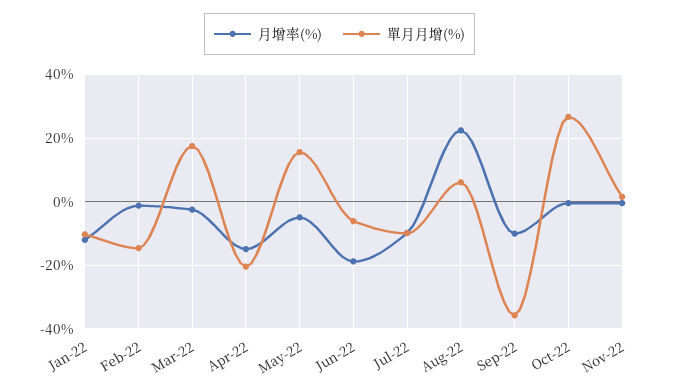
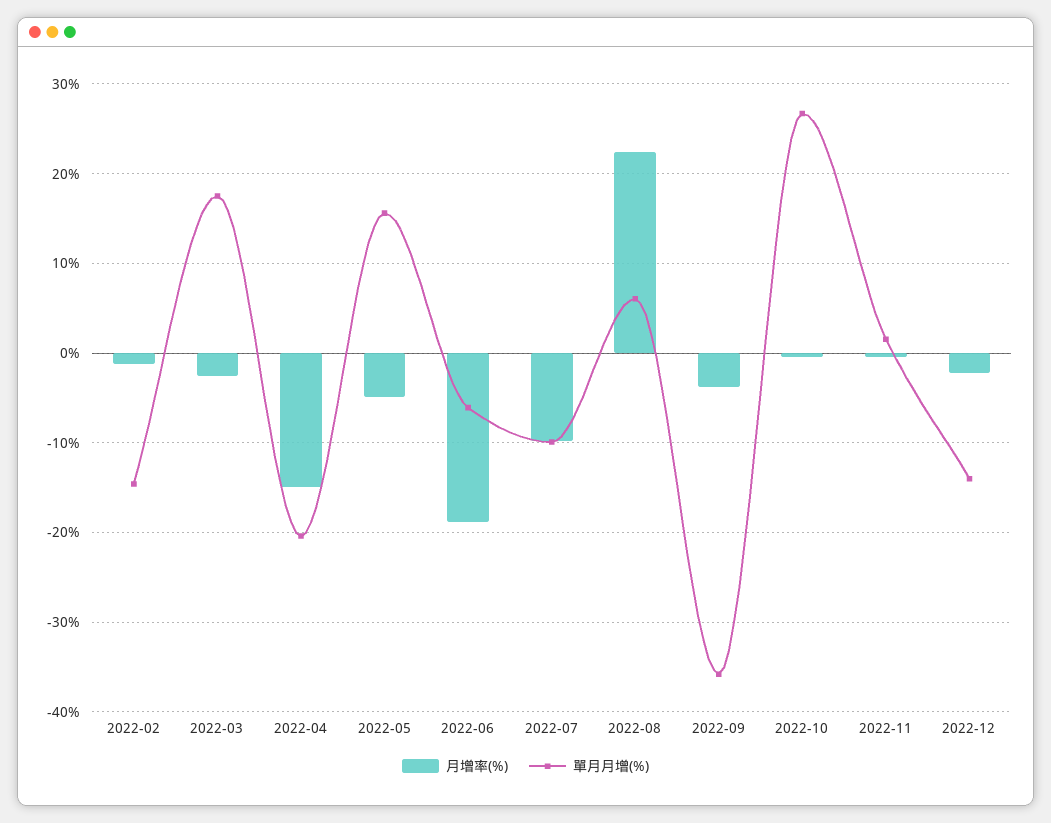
月增率(%), Jan-22: -12 -> none
單月月增(%), Jan-22: -10 -> none
月增率(%), Sep-22: -10 -> -4
月增率(%), 2022-12: none -> -2
單月月增(%), 2022-12: none -> -14

